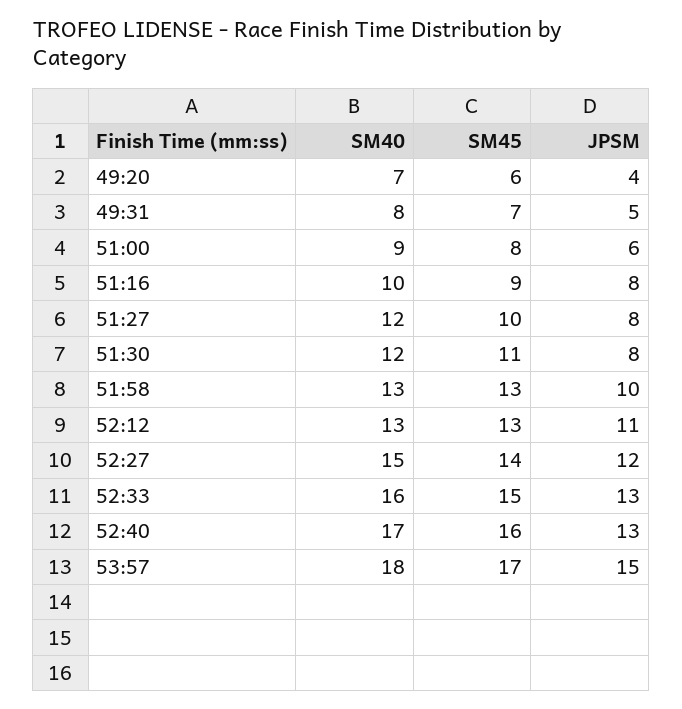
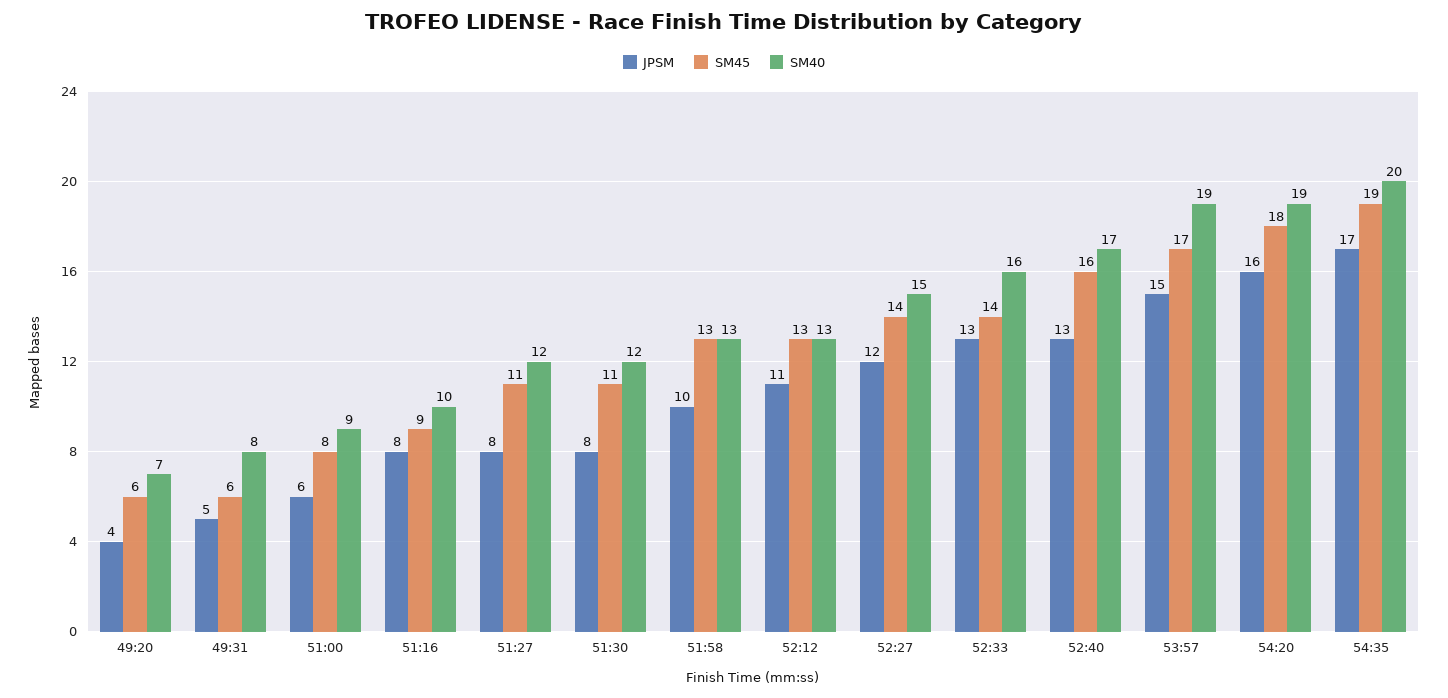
SM45, 49:31: 7 -> 6
SM45, 51:27: 10 -> 11
SM45, 52:33: 15 -> 14
SM40, 53:57: 18 -> 19
JPSM, 54:20: none -> 16
SM45, 54:20: none -> 18
SM40, 54:20: none -> 19
JPSM, 54:35: none -> 17
SM45, 54:35: none -> 19
SM40, 54:35: none -> 20

